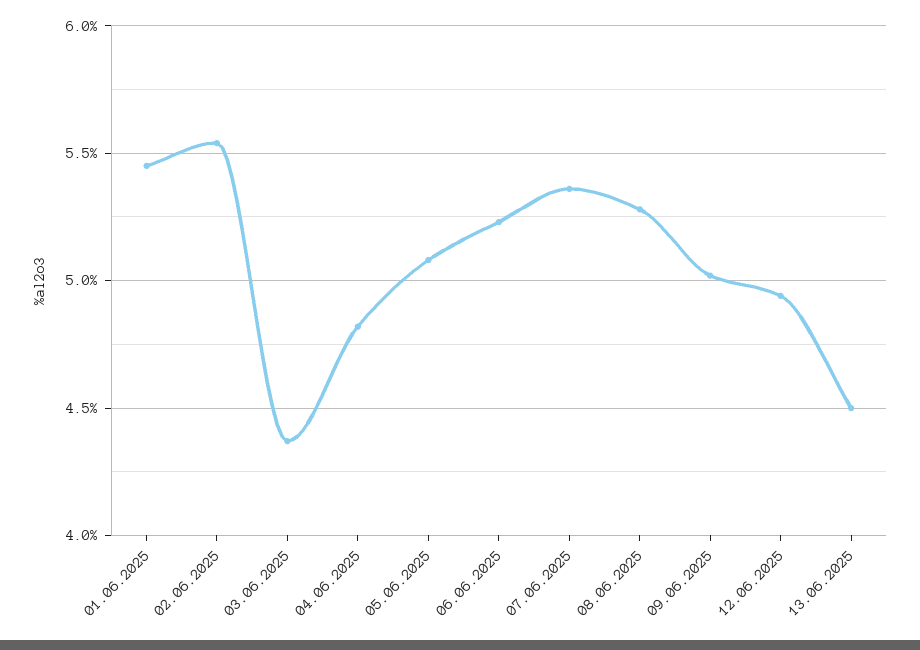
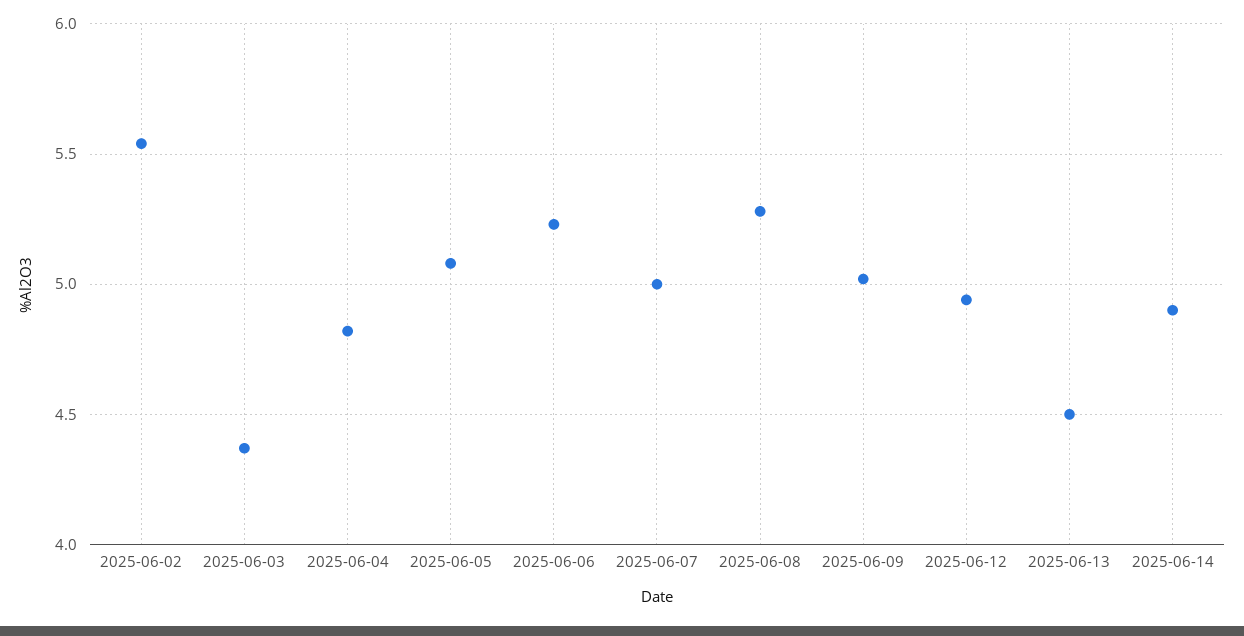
01.06.2025: 5.45 -> none
07.06.2025: 5.35 -> 5
2025-06-14: none -> 4.9

